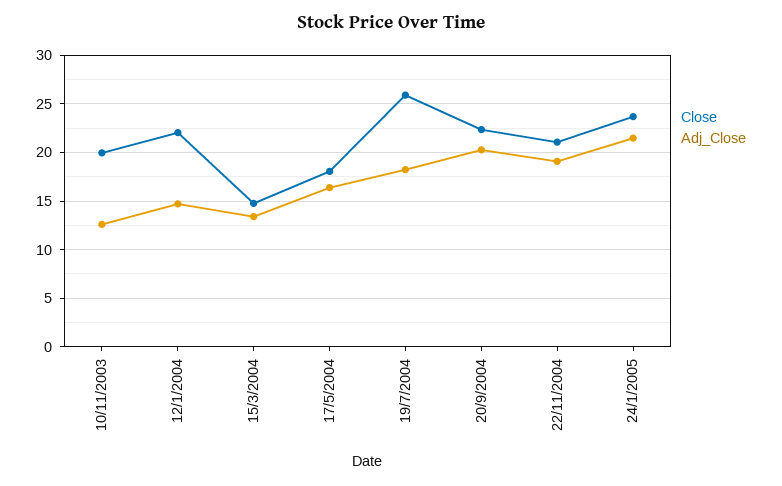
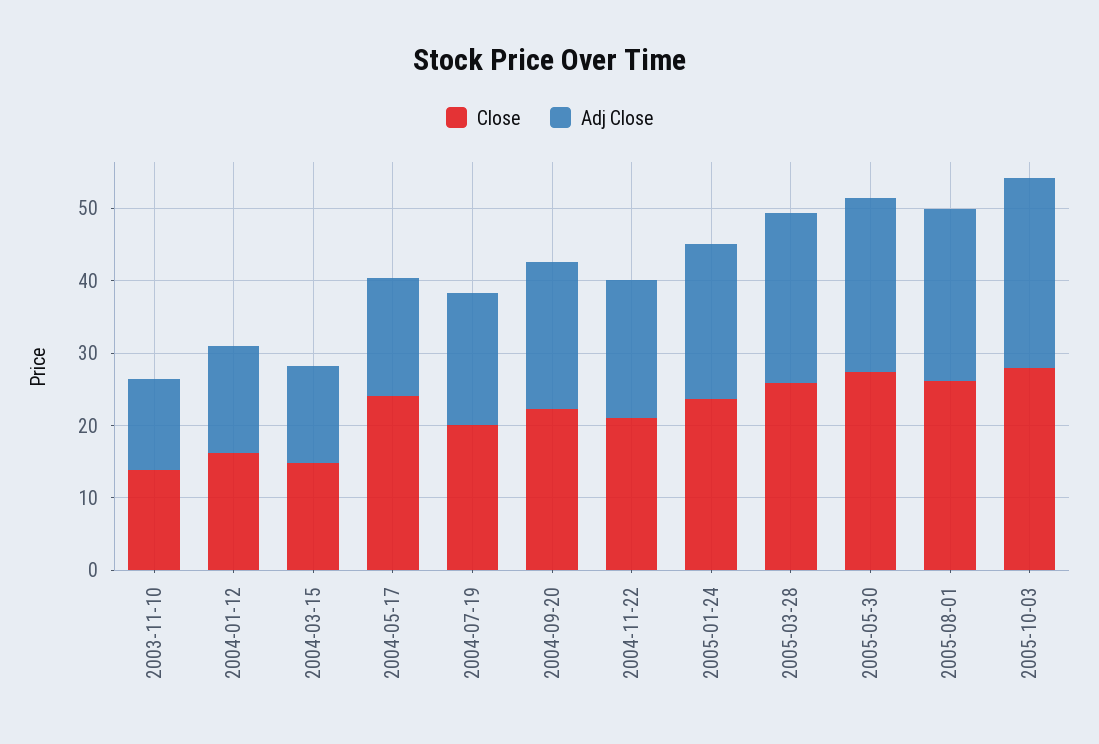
Close, 10/11/2003: 20 -> 14
Close, 12/1/2004: 22 -> 16
Close, 17/5/2004: 18 -> 24
Close, 19/7/2004: 26 -> 20
Close, 2005-03-28: none -> 26
Adj_Close, 2005-03-28: none -> 24
Close, 2005-05-30: none -> 28
Adj_Close, 2005-05-30: none -> 24
Close, 2005-08-01: none -> 26
Adj_Close, 2005-08-01: none -> 24
Close, 2005-10-03: none -> 28
Adj_Close, 2005-10-03: none -> 26

